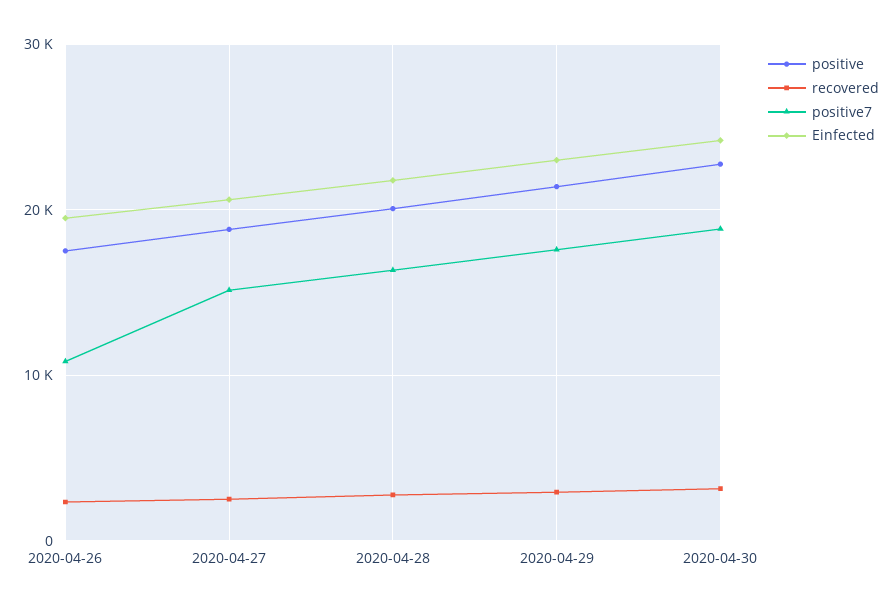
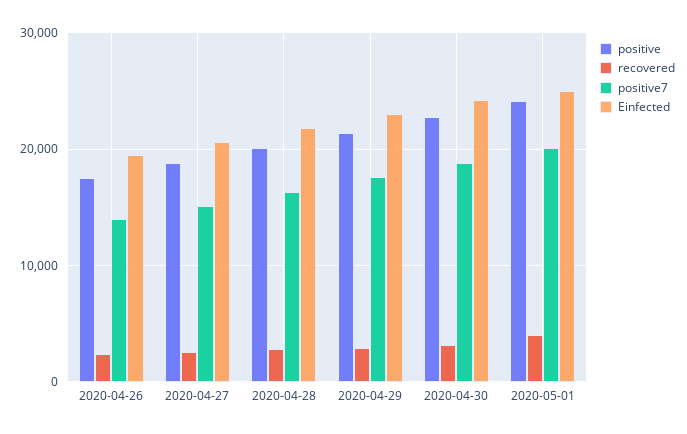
positive7, 2020-04-26: 11000 -> 14000
positive, 2020-05-01: none -> 24000
recovered, 2020-05-01: none -> 4000
positive7, 2020-05-01: none -> 20000
Einfected, 2020-05-01: none -> 25000

